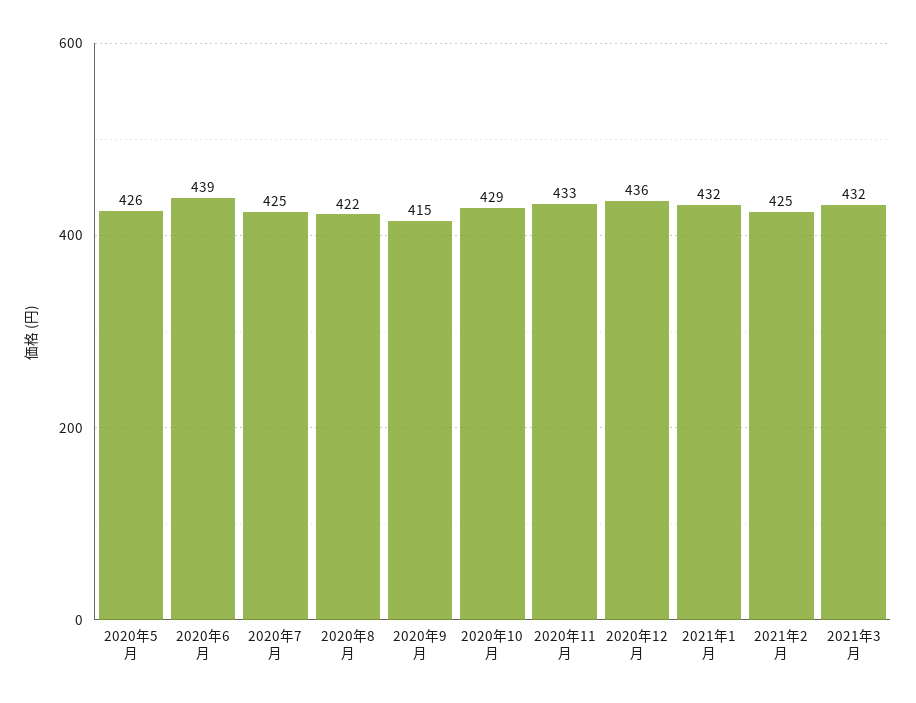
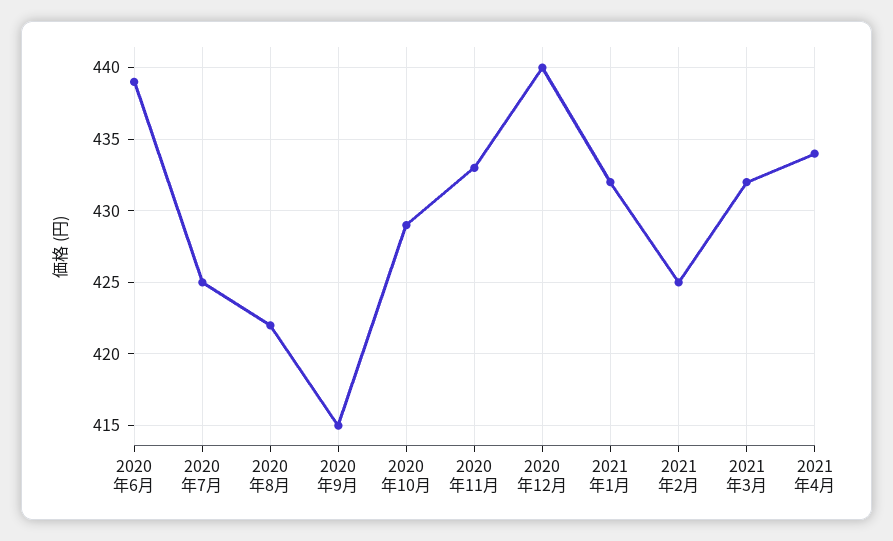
2020年5月: 426 -> none
2020年12月: 436 -> 440
2021年4月: none -> 434

